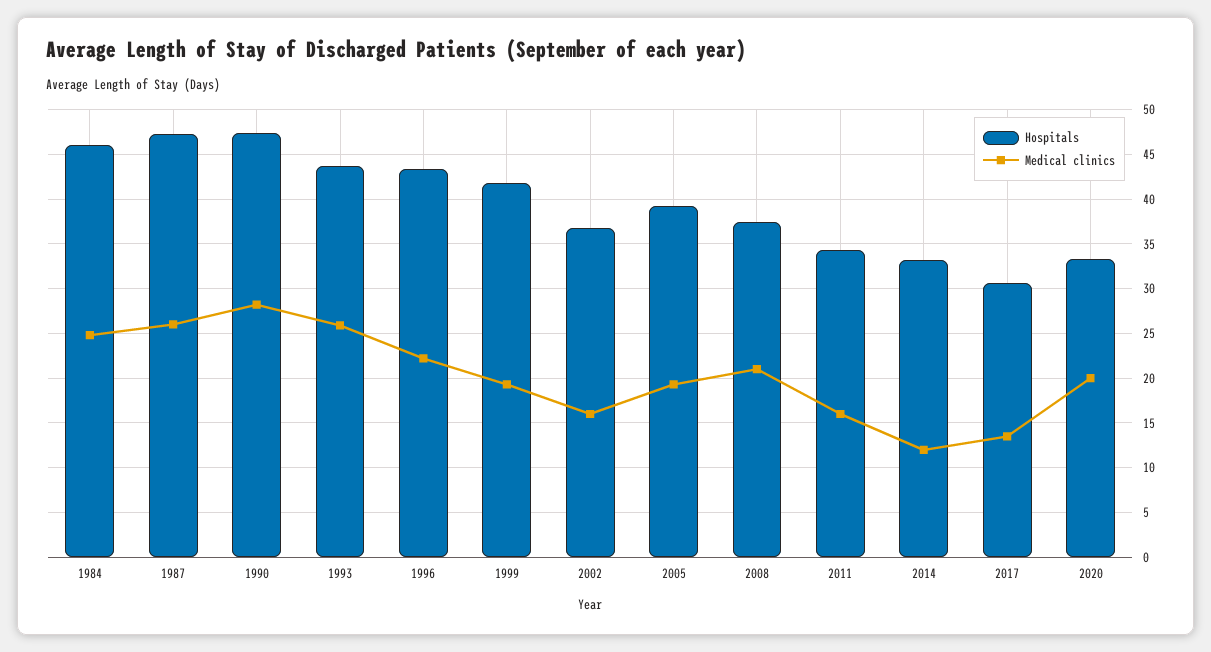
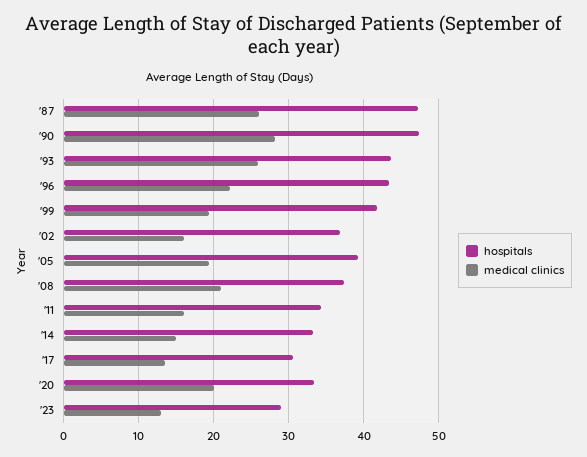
Hospitals, 1984: 46 -> none
Medical clinics, 1984: 25 -> none
Medical clinics, 2014: 12 -> 15
Hospitals, '23: none -> 29
Medical clinics, '23: none -> 13

